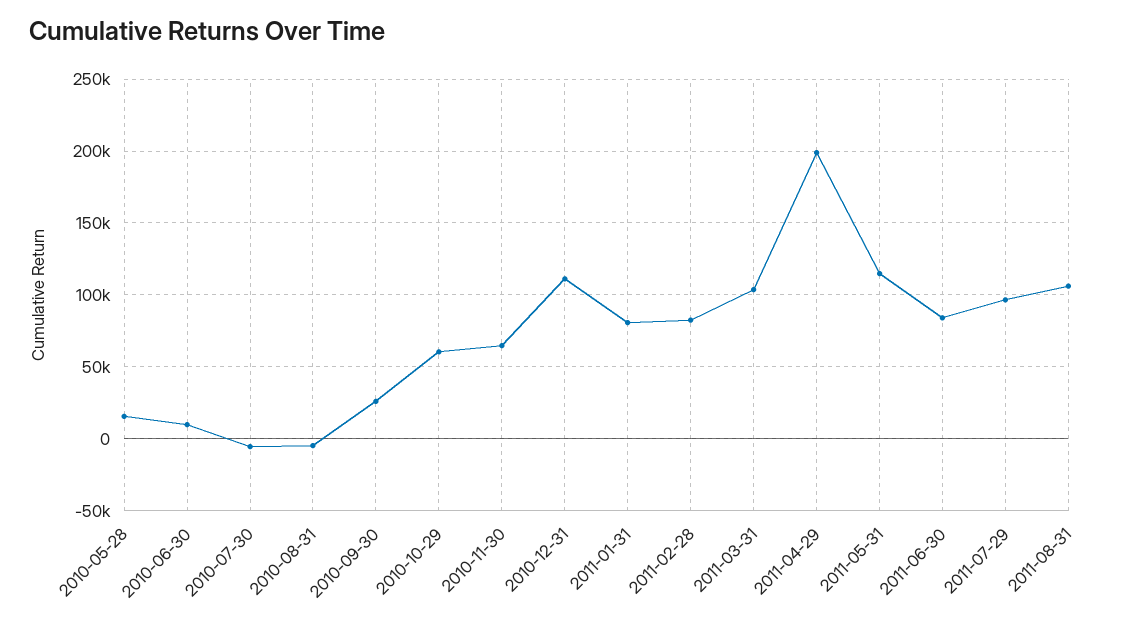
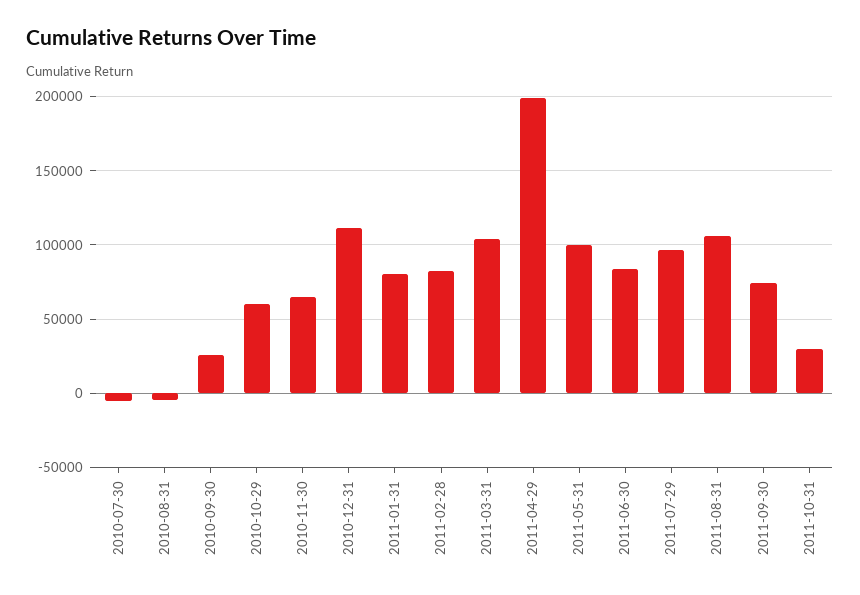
2010-05-28: 15000 -> none
2010-06-30: 10000 -> none
2011-05-31: 115000 -> 100000
2011-09-30: none -> 75000
2011-10-31: none -> 30000

